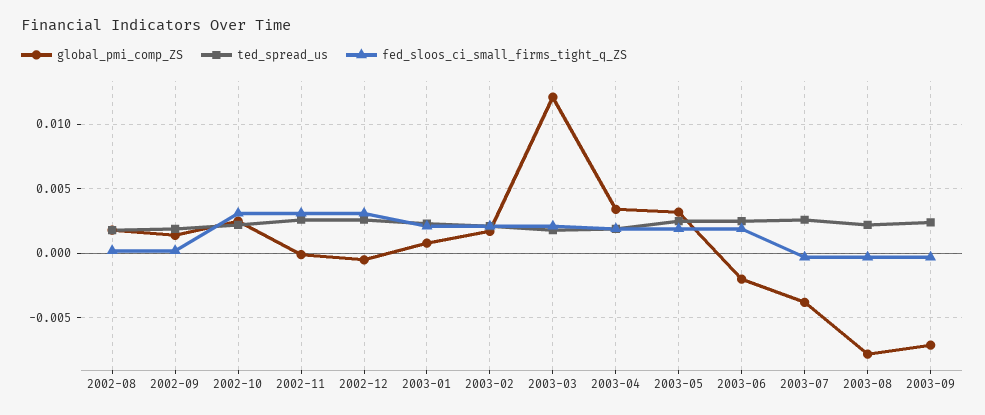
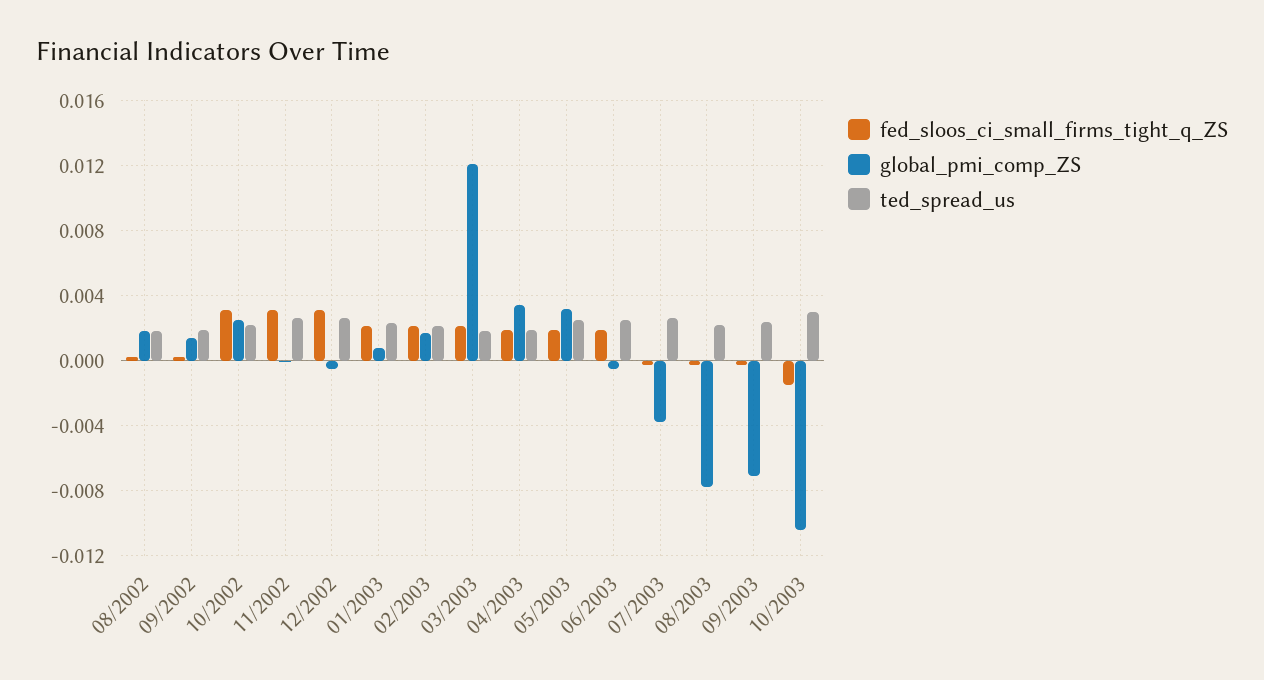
global_pmi_comp_ZS, 2003-06: -0.002 -> -0.0005
fed_sloos_ci_small_firms_tight_q_ZS, 10/2003: none -> -0.0015
global_pmi_comp_ZS, 10/2003: none -> -0.0105
ted_spread_us, 10/2003: none -> 0.003

